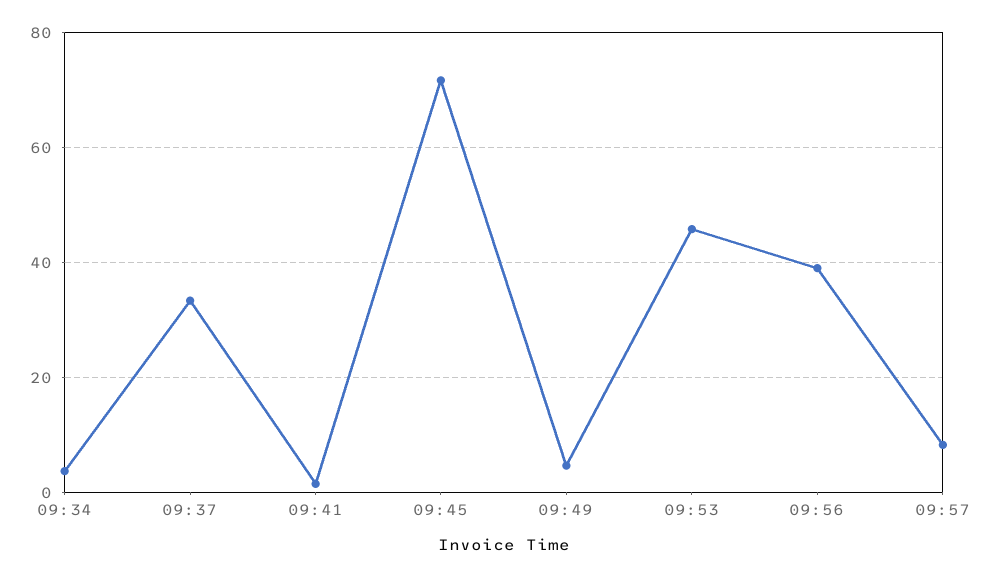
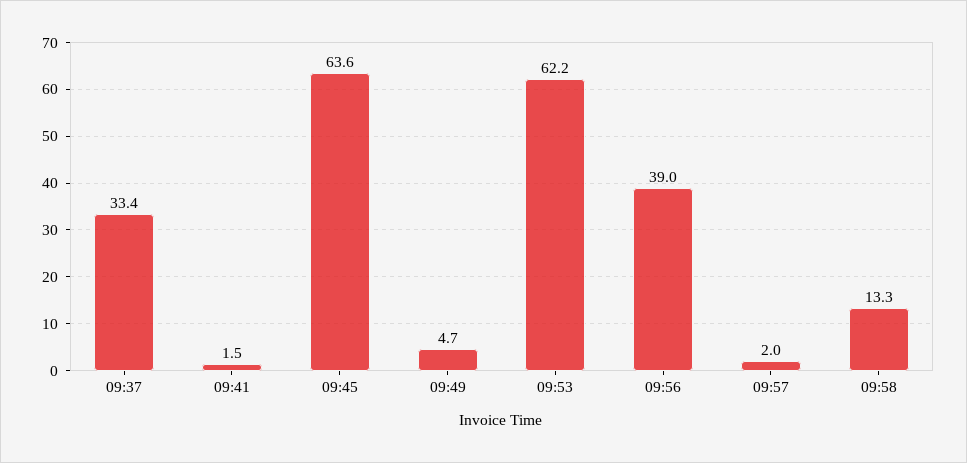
09:34: 4 -> none
09:45: 72 -> 63.6
09:53: 46 -> 62.2
09:57: 8 -> 2
09:58: none -> 13.3

